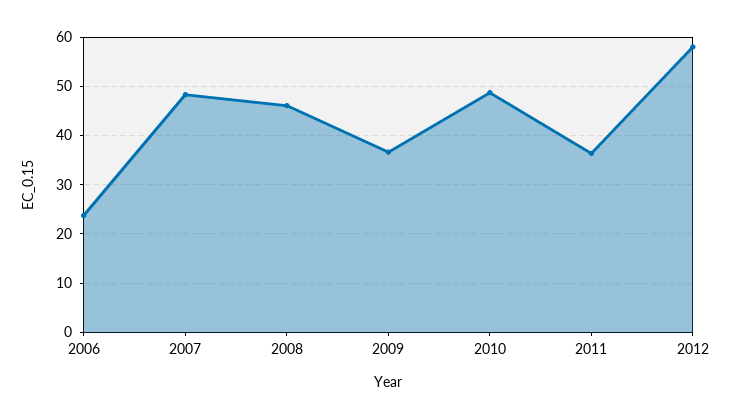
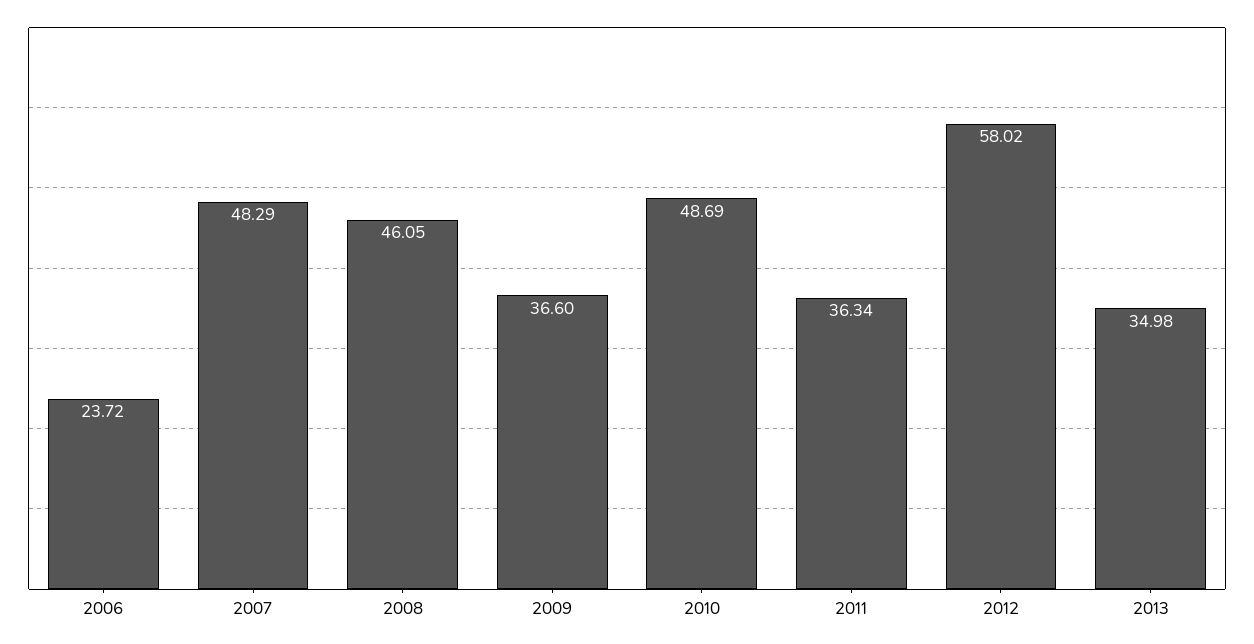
2013: none -> 34.98

